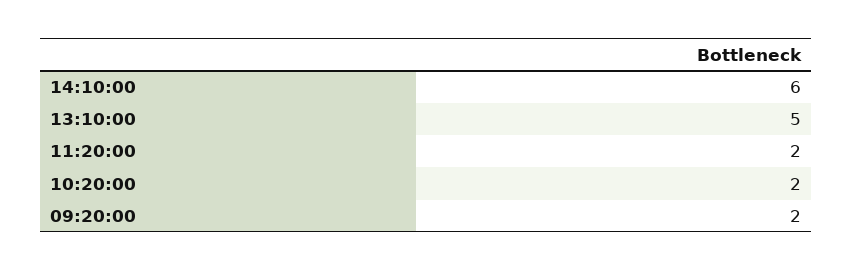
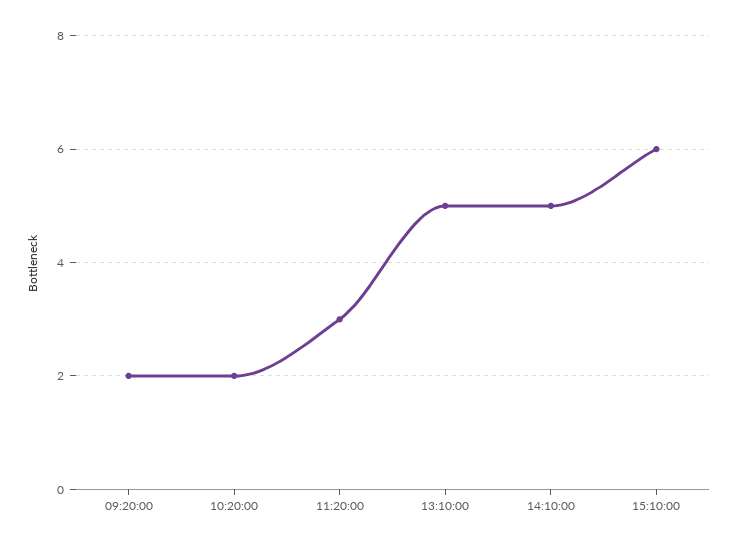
14:10:00: 6 -> 5
11:20:00: 2 -> 3
15:10:00: none -> 6

